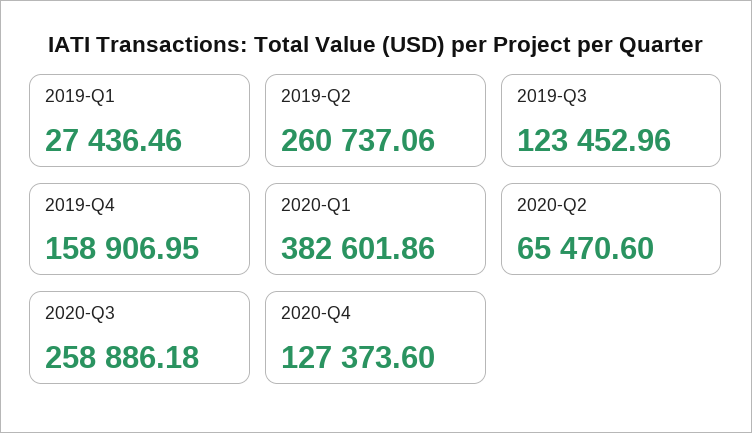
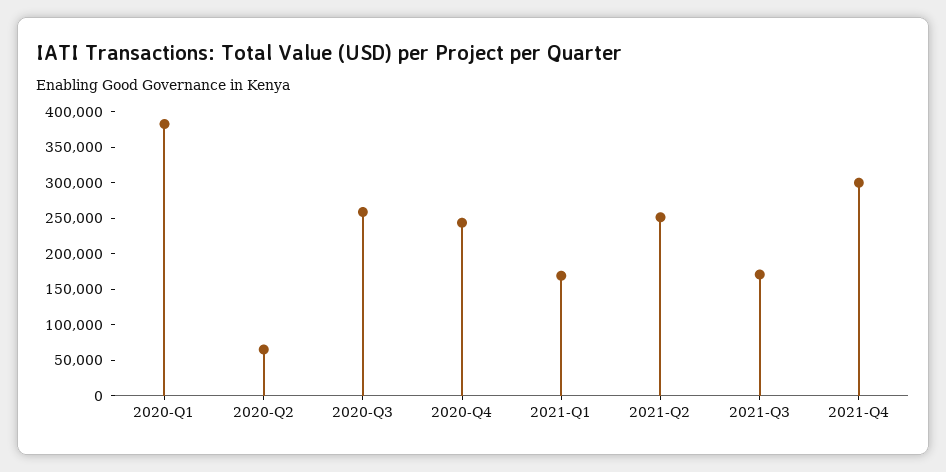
2019-Q1: 27436.46 -> none
2019-Q2: 260737.06 -> none
2019-Q3: 123452.96 -> none
2019-Q4: 158906.95 -> none
2020-Q4: 127373.6 -> 250000
2021-Q1: none -> 175000
2021-Q2: none -> 250000
2021-Q3: none -> 175000
2021-Q4: none -> 300000

